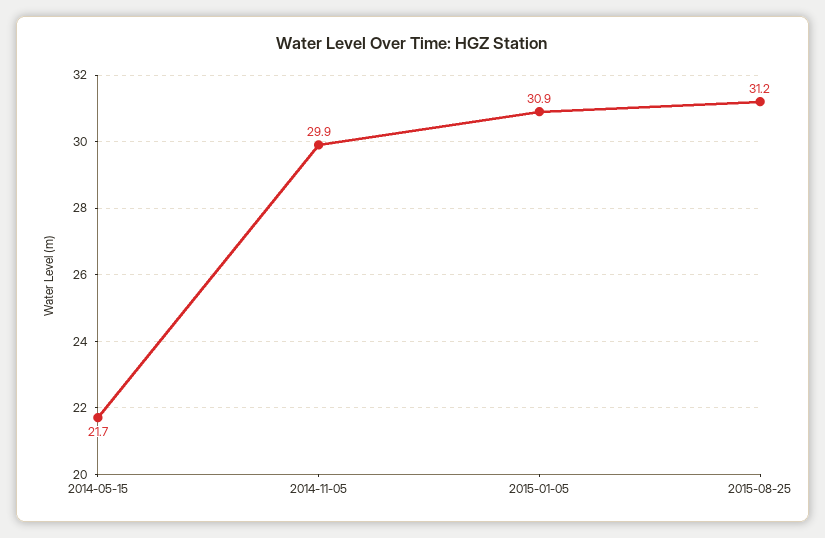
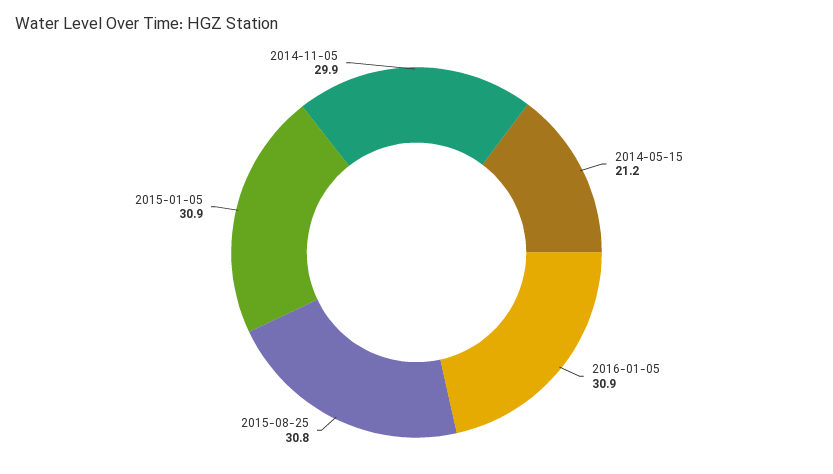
2014-05-15: 21.7 -> 21.2
2015-08-25: 31.2 -> 30.8
2016-01-05: none -> 30.9

